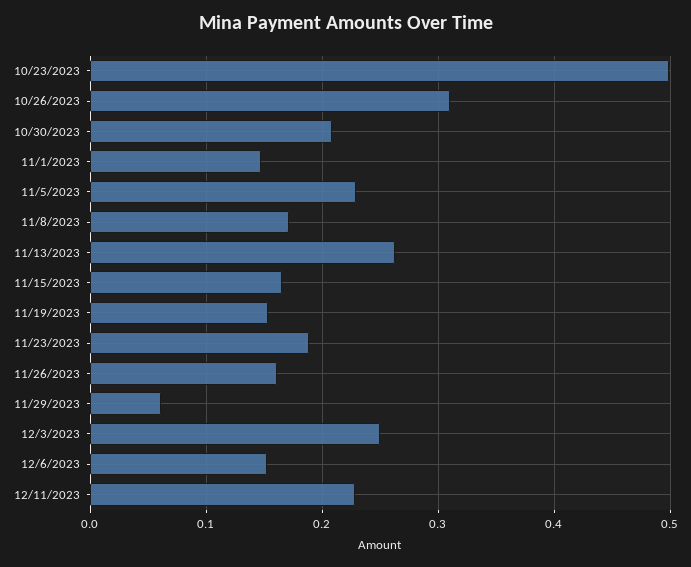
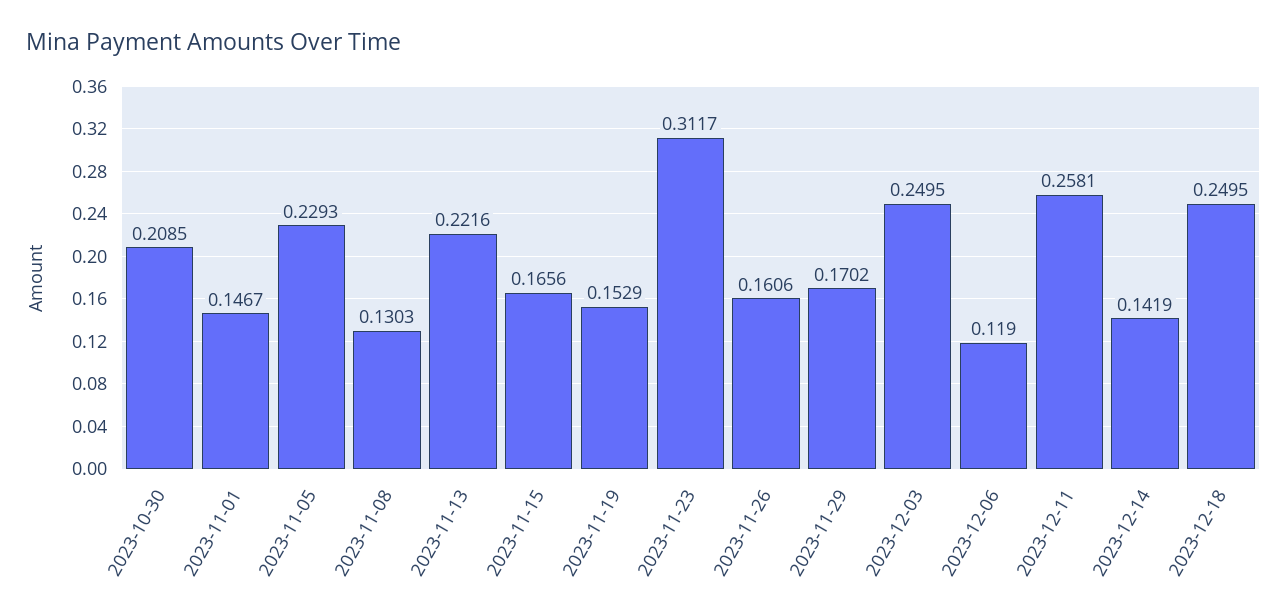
10/23/2023: 0.5 -> none
10/26/2023: 0.31 -> none
11/8/2023: 0.17 -> 0.1303
11/13/2023: 0.26 -> 0.2216
11/23/2023: 0.19 -> 0.3117
11/29/2023: 0.06 -> 0.1702
12/6/2023: 0.15 -> 0.119
12/11/2023: 0.23 -> 0.2581
2023-12-14: none -> 0.1419
2023-12-18: none -> 0.2495

